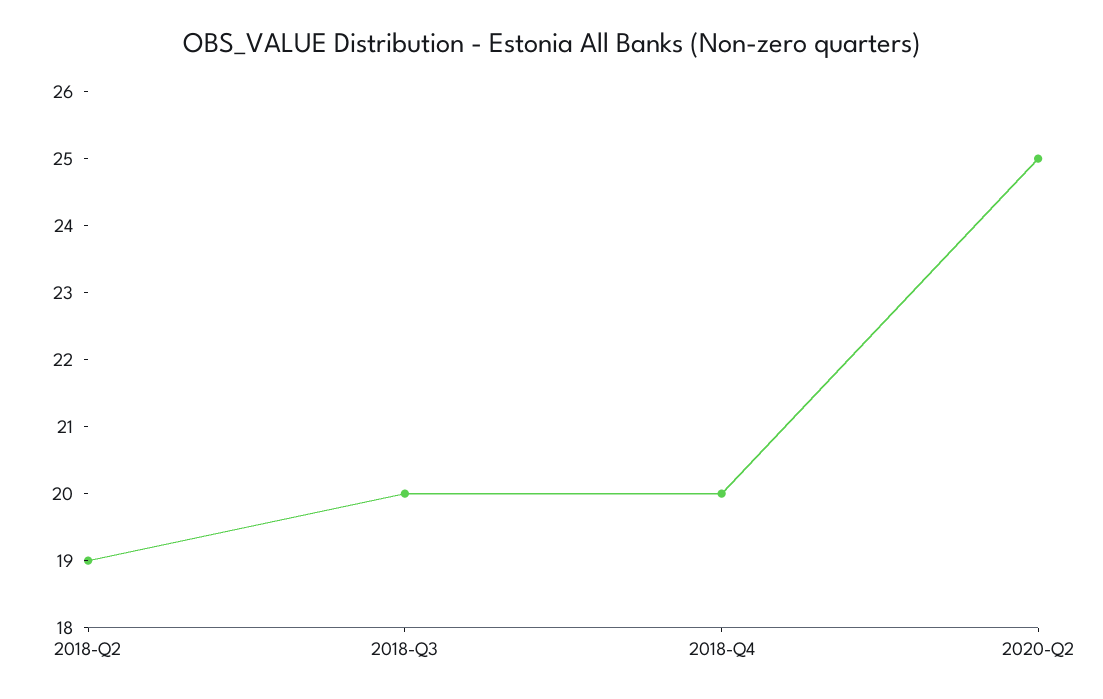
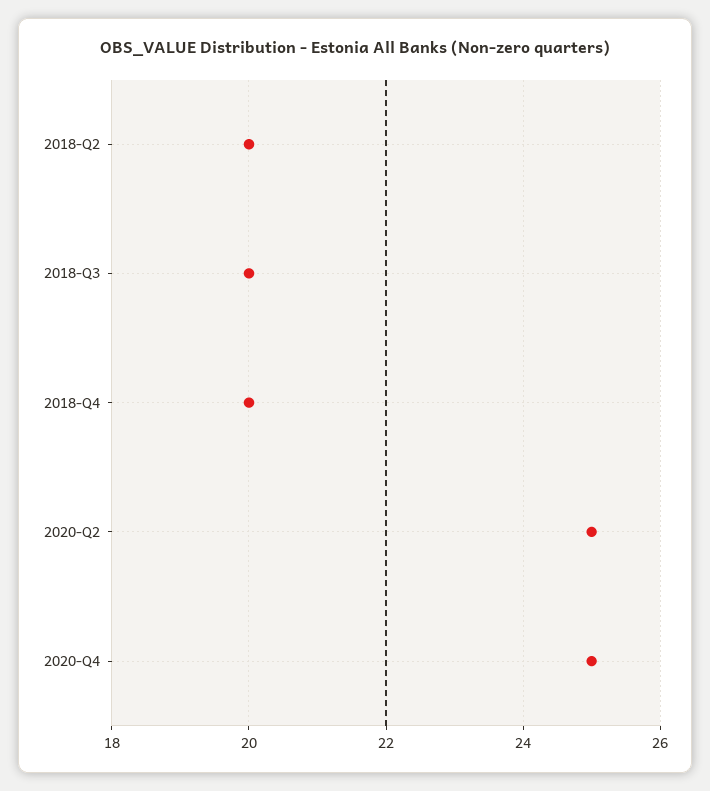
2018-Q2: 19 -> 20
2020-Q4: none -> 25

